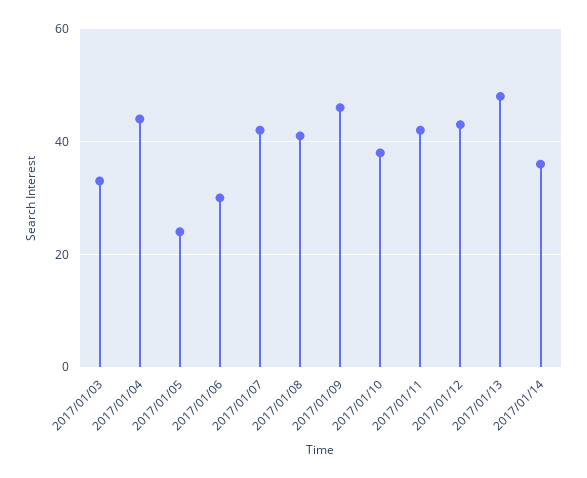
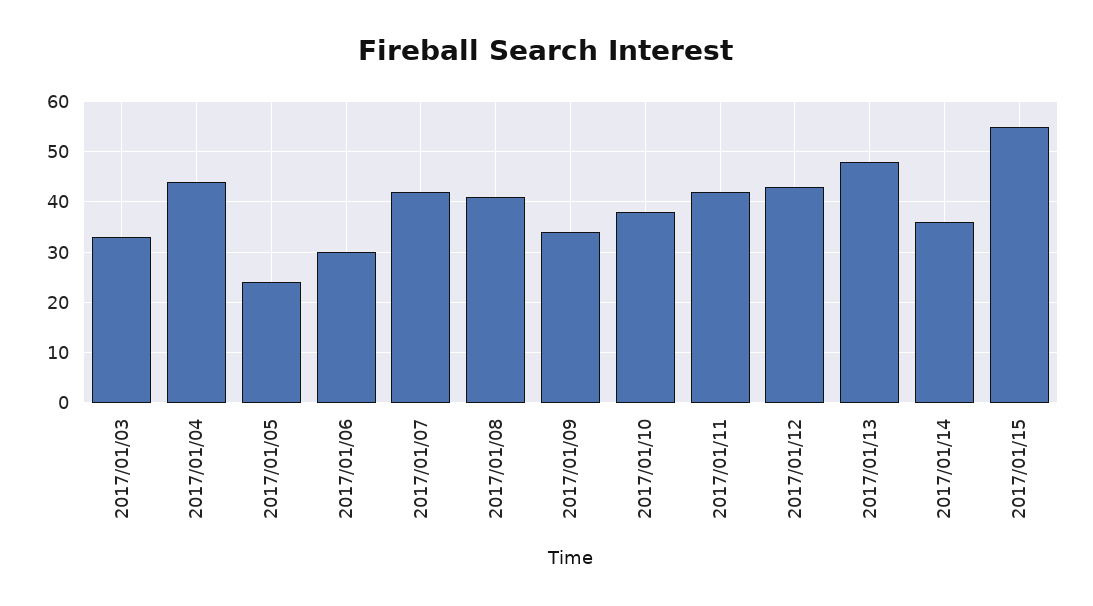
2017/01/09: 45 -> 35
2017/01/15: none -> 55

